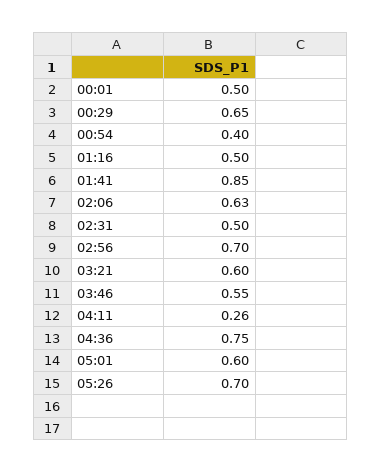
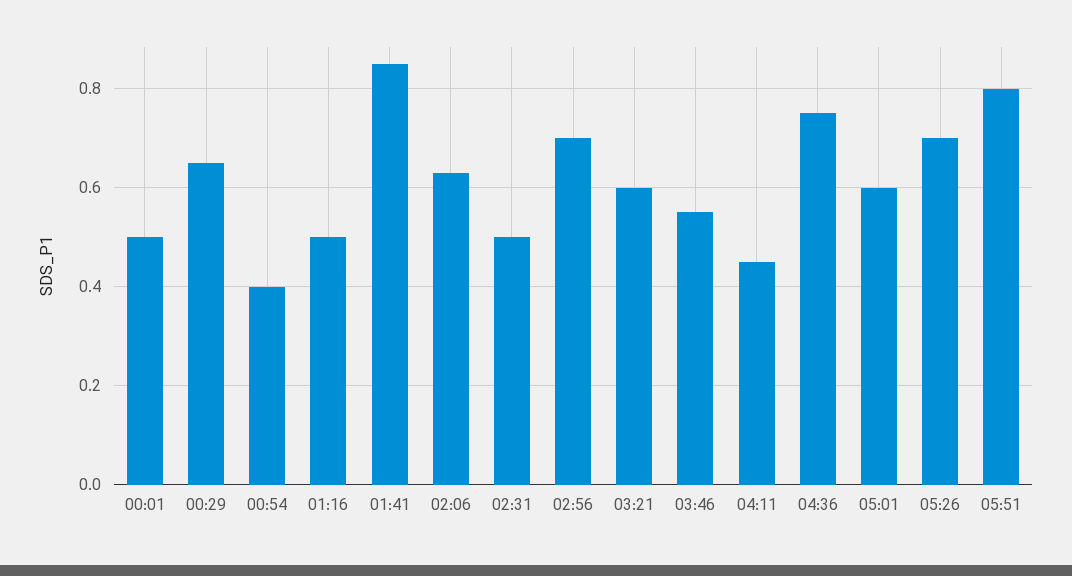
04:11: 0.26 -> 0.45
05:51: none -> 0.8

